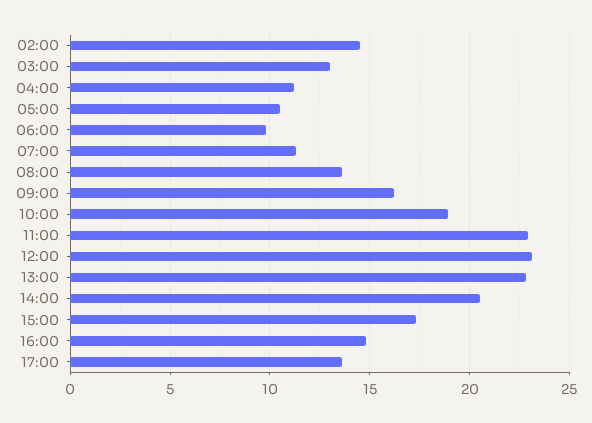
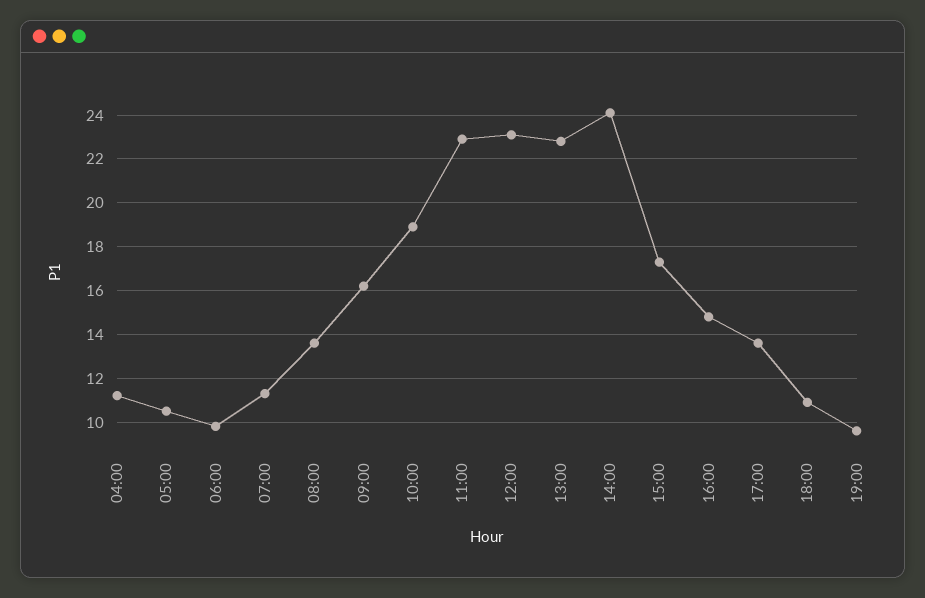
02:00: 14.5 -> none
03:00: 13 -> none
14:00: 20.5 -> 24
18:00: none -> 11
19:00: none -> 9.5

